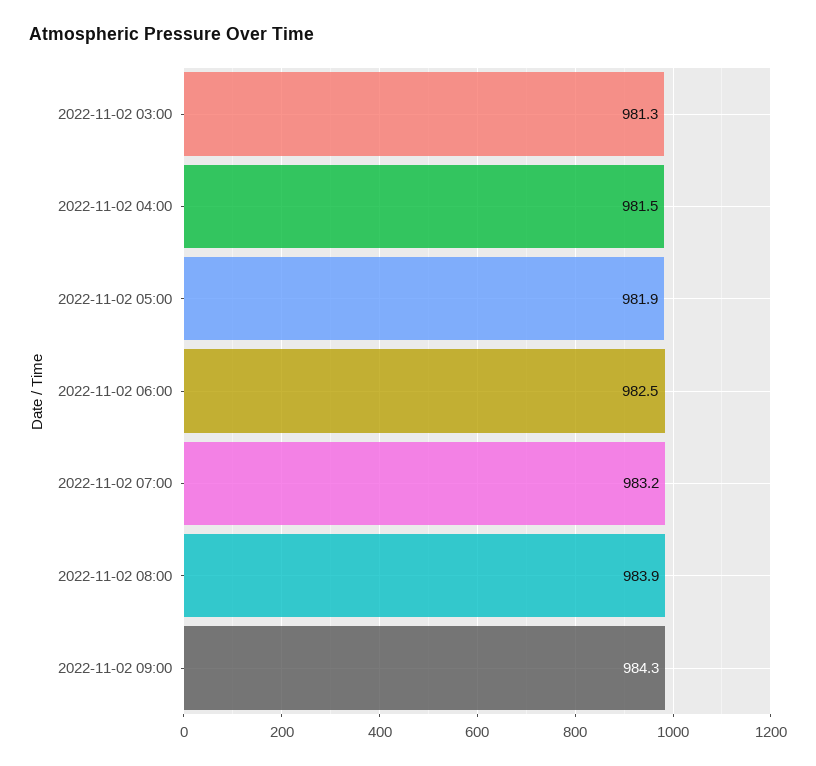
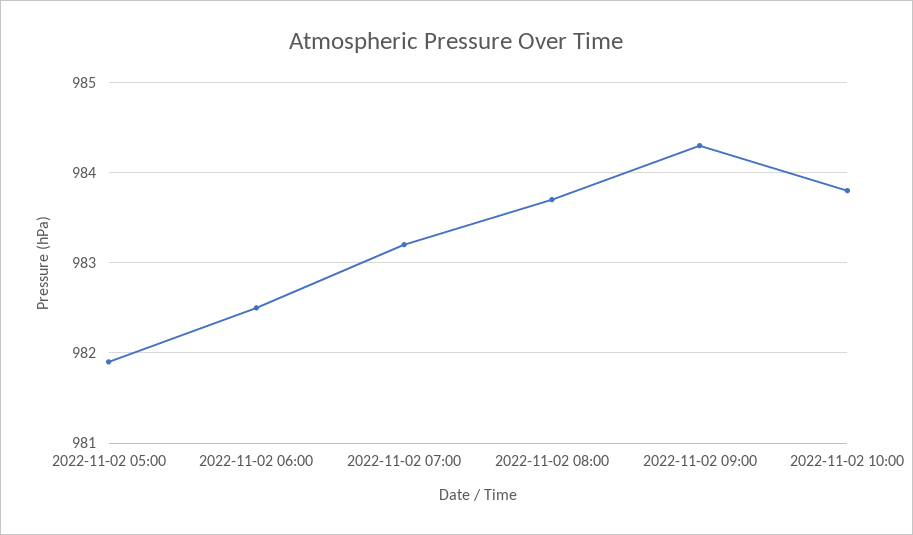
2022-11-02 03:00: 981.3 -> none
2022-11-02 04:00: 981.5 -> none
2022-11-02 08:00: 983.9 -> 983.7
2022-11-02 10:00: none -> 983.8

